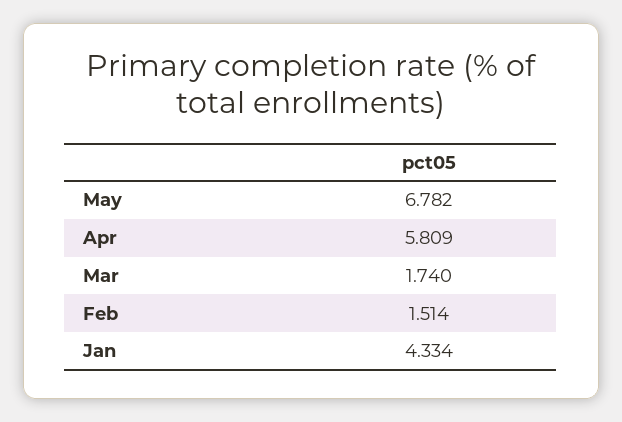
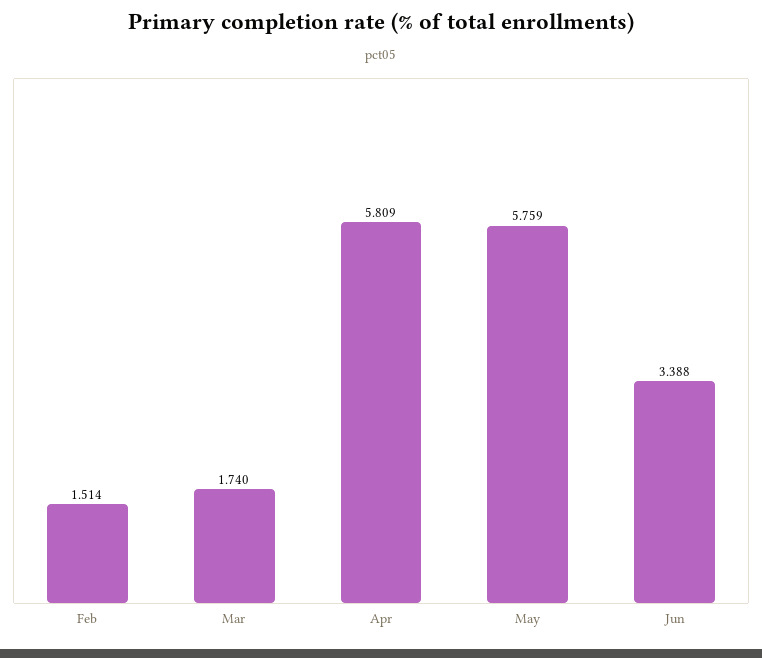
May: 6.782 -> 5.759
Jan: 4.334 -> none
Jun: none -> 3.388

